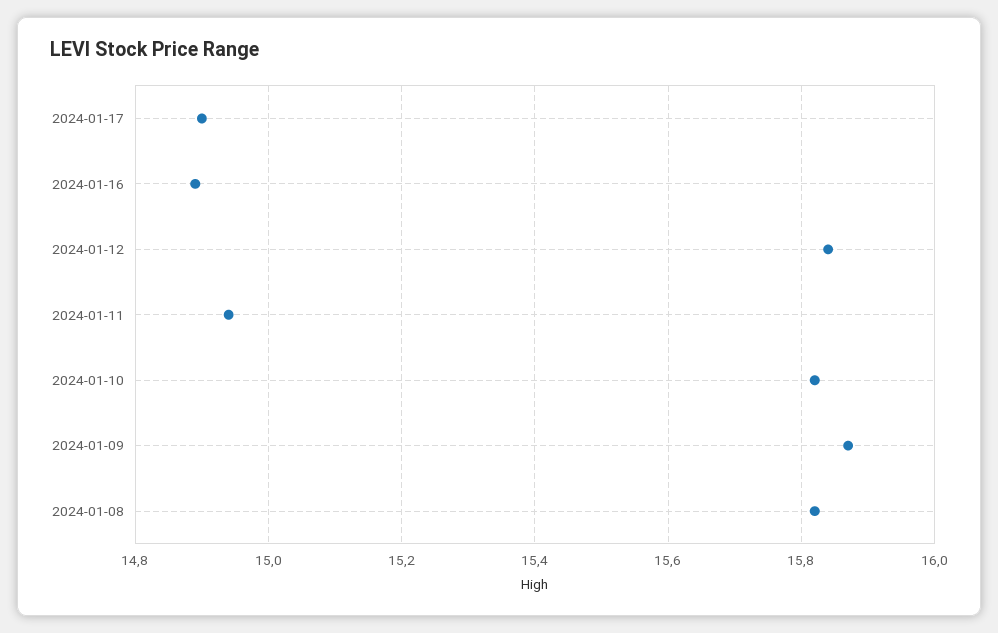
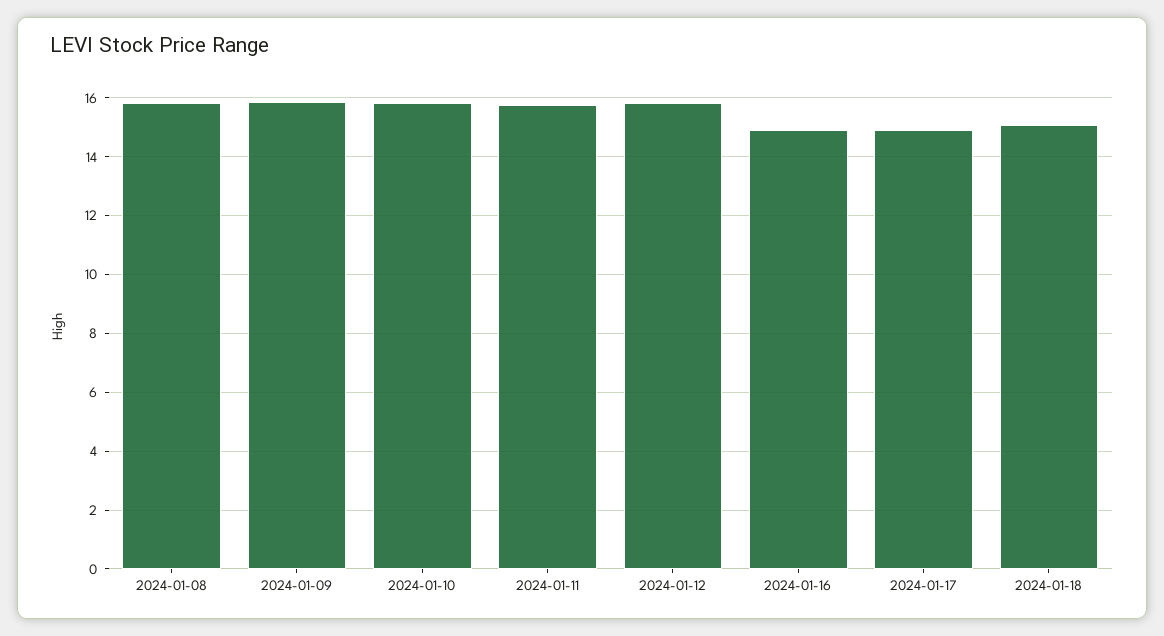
2024-01-11: 14.95 -> 15.75
2024-01-18: none -> 15

